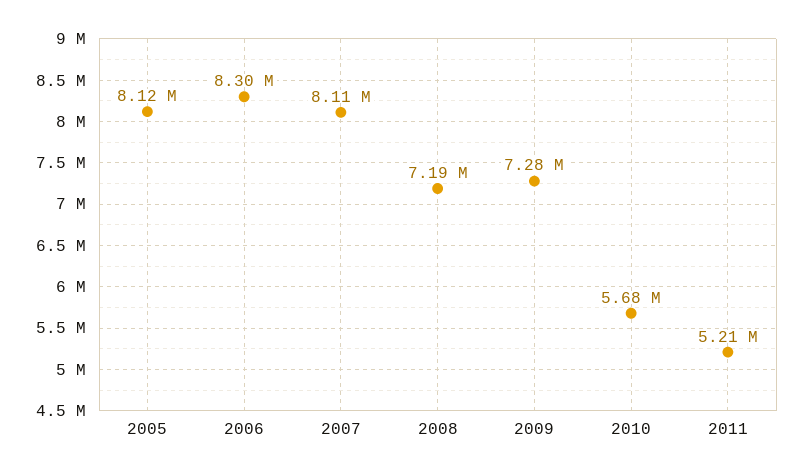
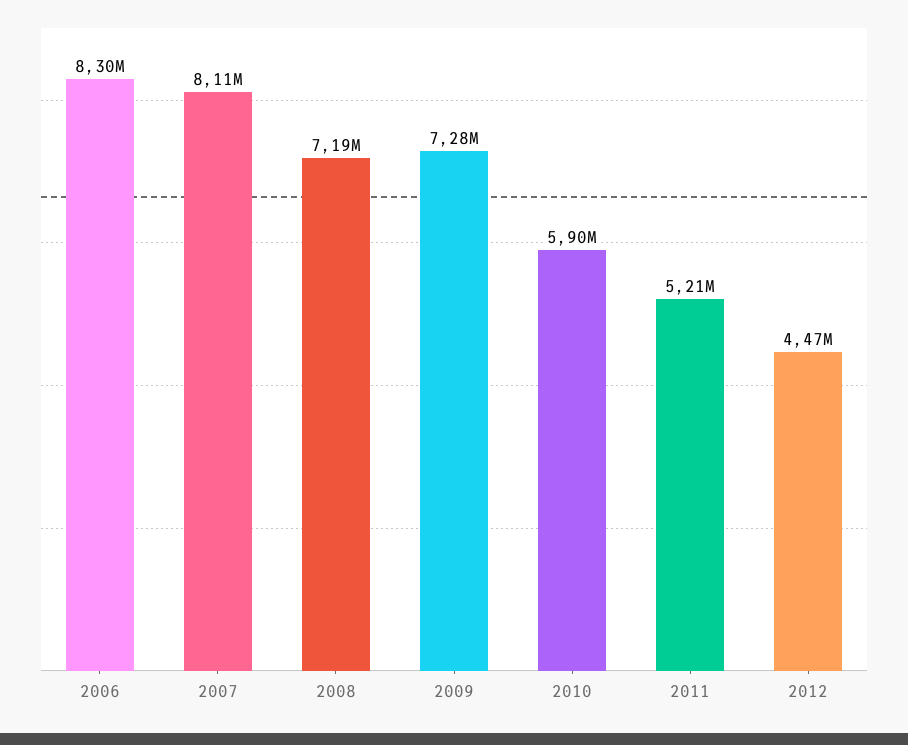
2005: 8120000 -> none
2010: 5680000 -> 5900000
2012: none -> 4470000

